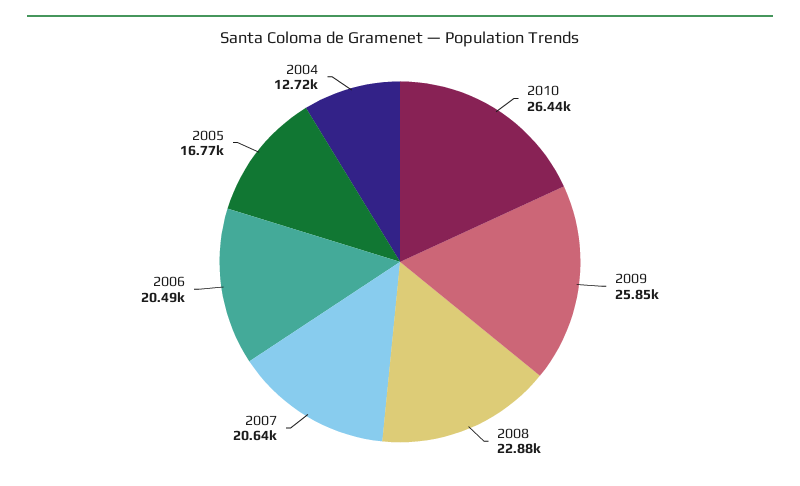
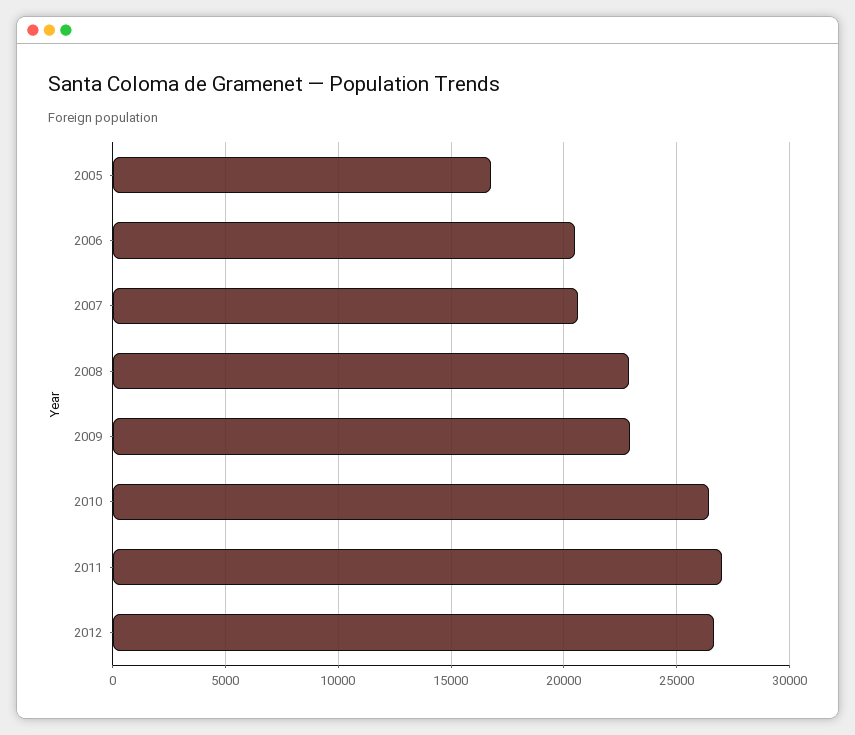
2009: 25850 -> 23000
2004: 12720 -> none
2011: none -> 27000
2012: none -> 26500

